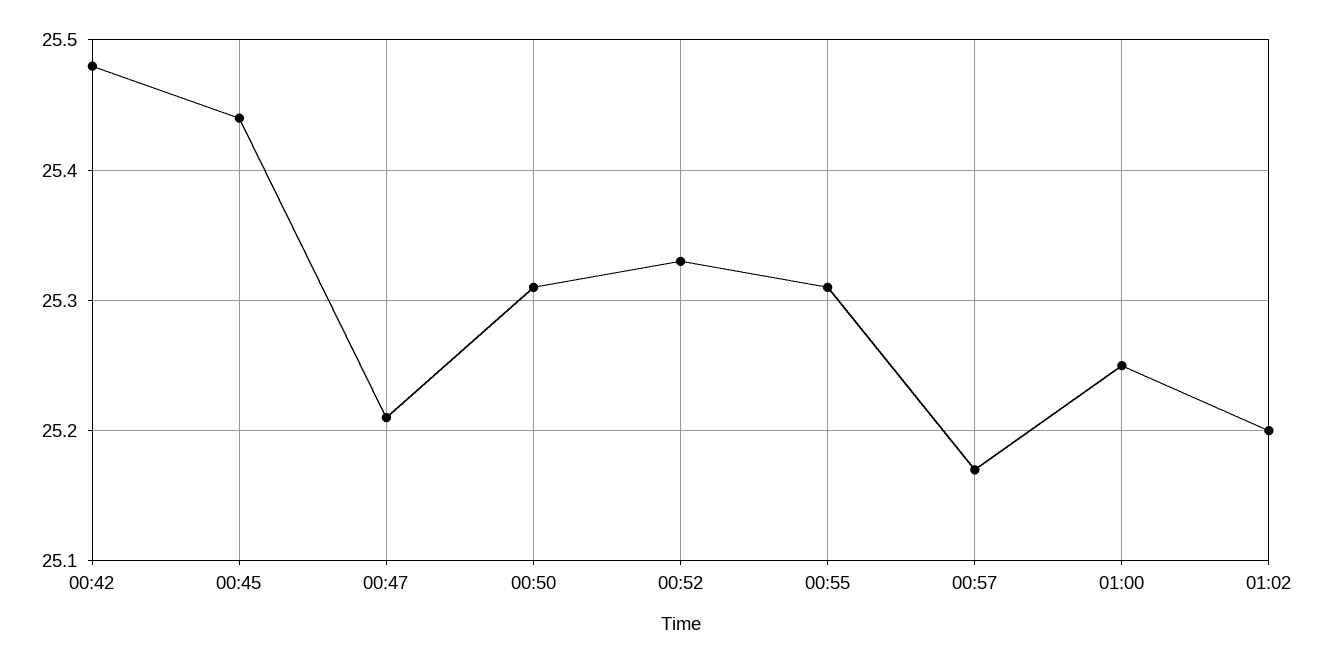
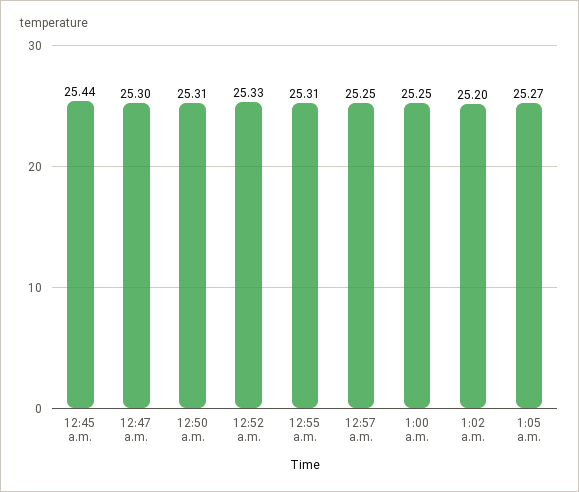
00:42: 25.48 -> none
00:47: 25.21 -> 25.3
00:57: 25.17 -> 25.25
1:05 a.m.: none -> 25.27

